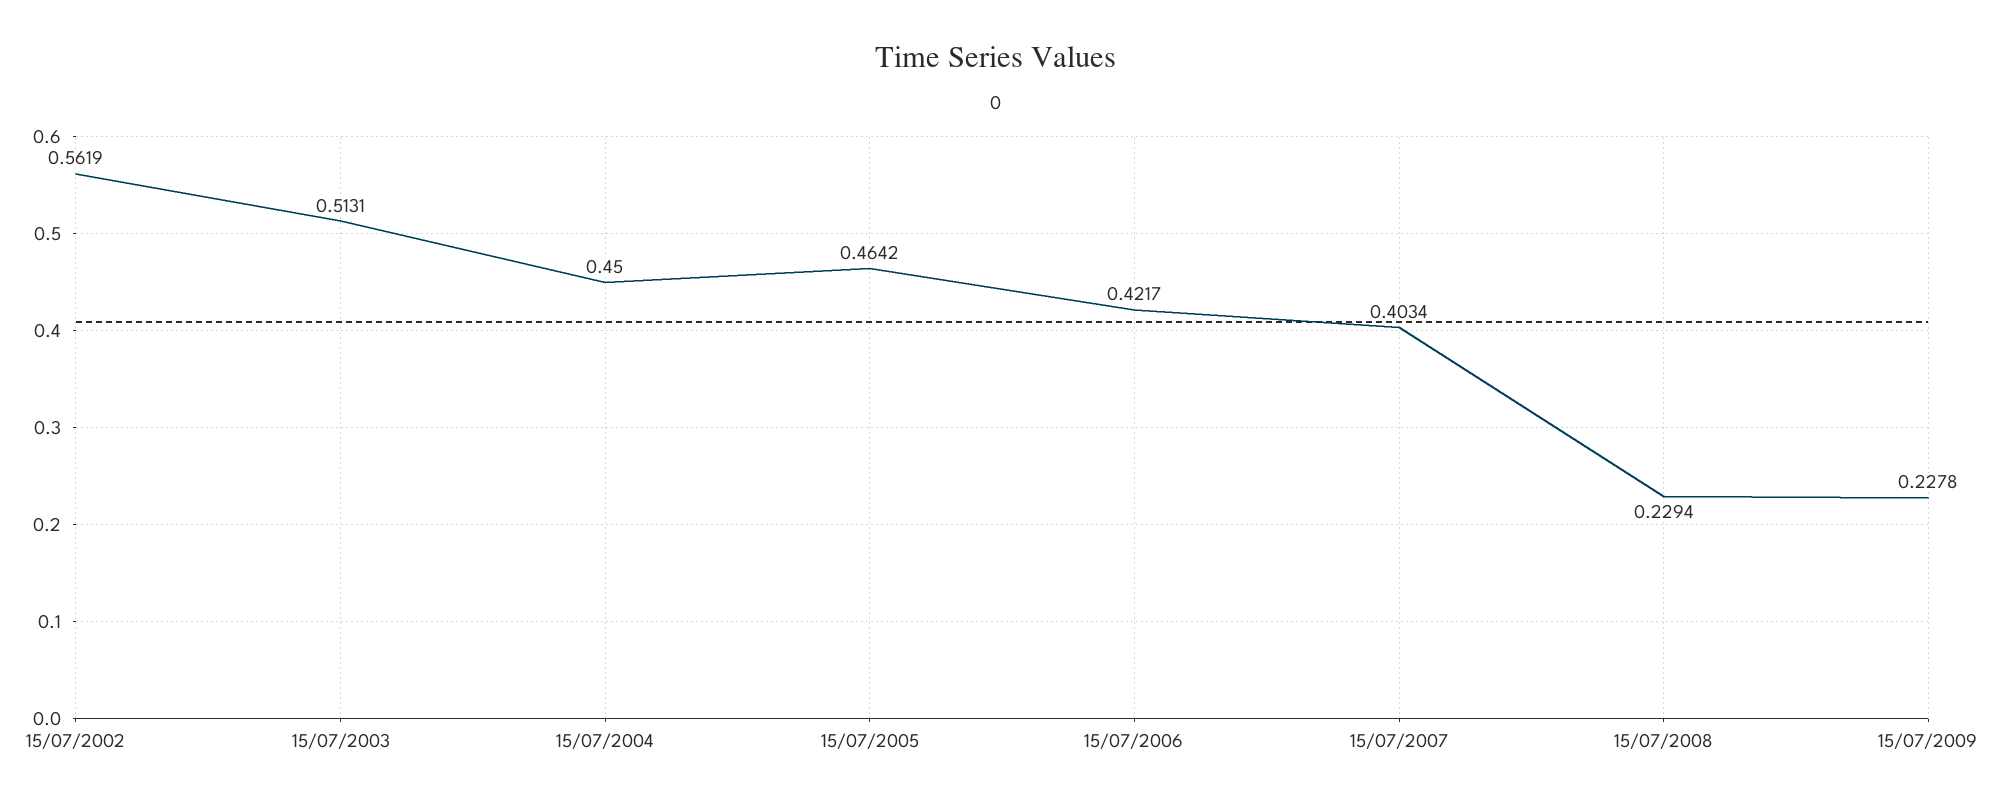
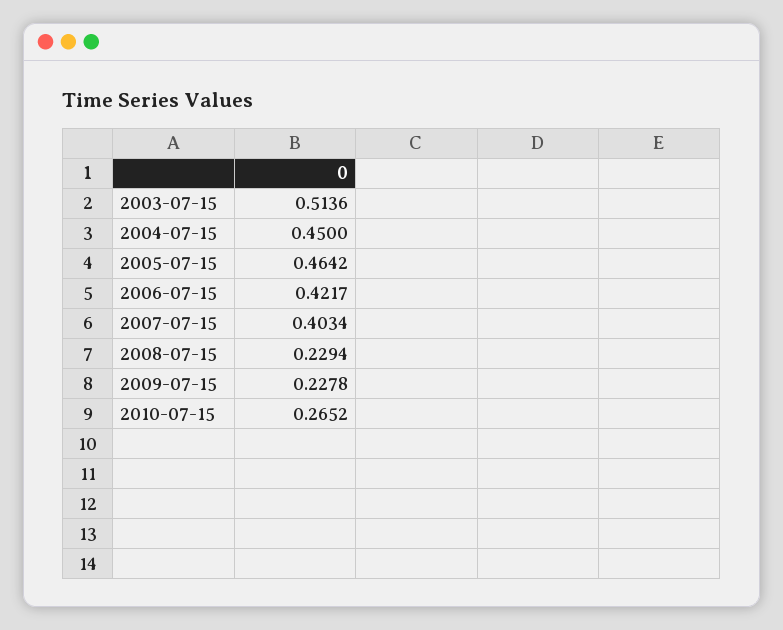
15/07/2002: 0.5619 -> none
15/07/2003: 0.5131 -> 0.5136
2010-07-15: none -> 0.2652

